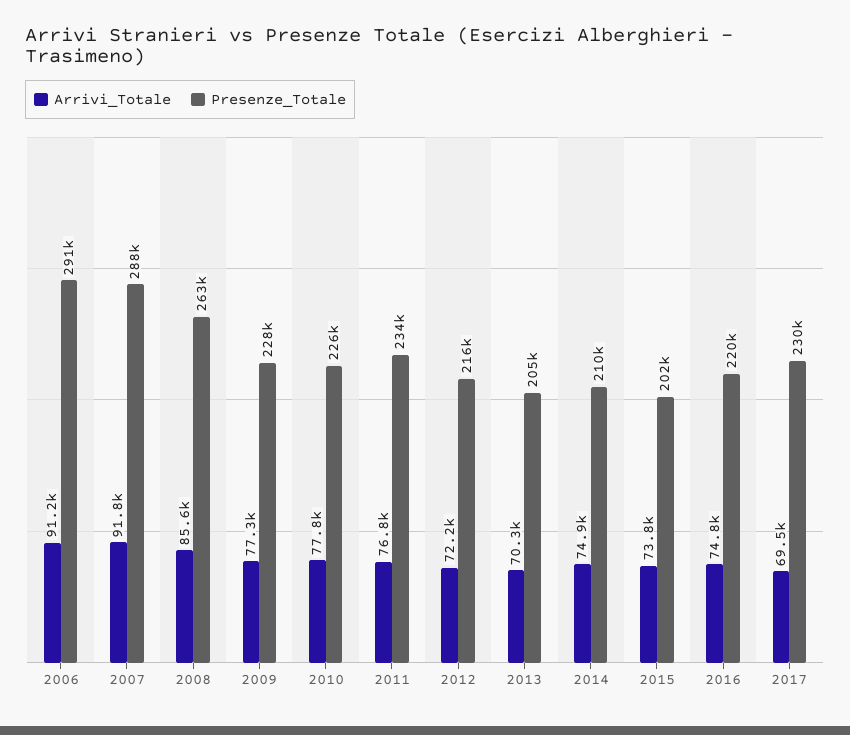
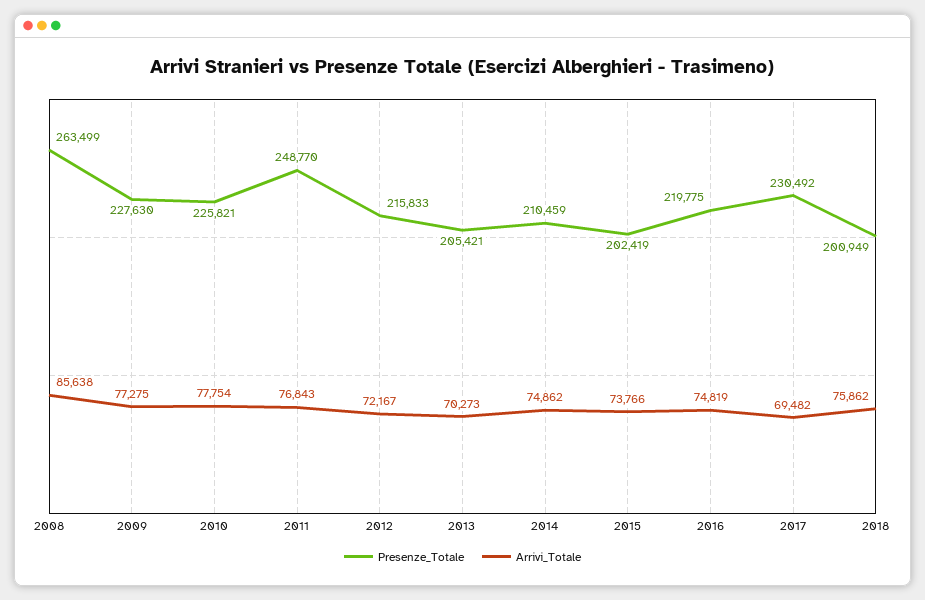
Arrivi_Totale, 2006: 91200 -> none
Presenze_Totale, 2006: 291000 -> none
Arrivi_Totale, 2007: 91800 -> none
Presenze_Totale, 2007: 288000 -> none
Presenze_Totale, 2011: 234000 -> 248770
Presenze_Totale, 2018: none -> 200949
Arrivi_Totale, 2018: none -> 75862

